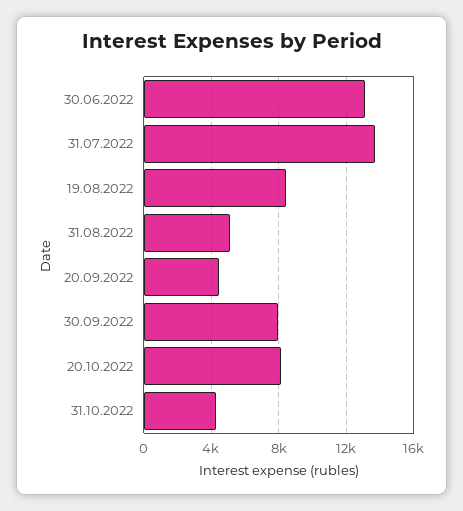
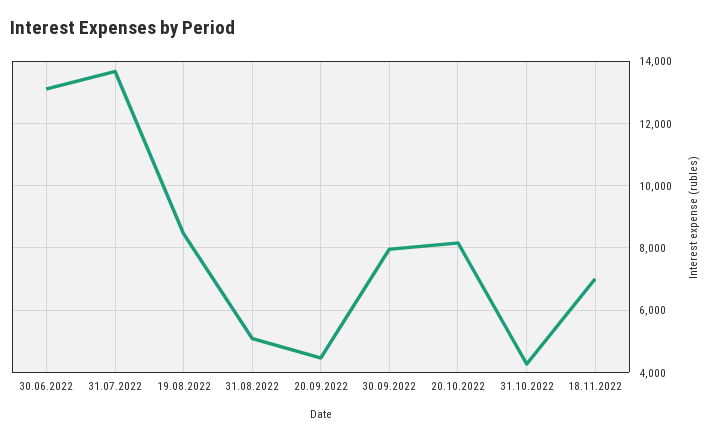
18.11.2022: none -> 7000

